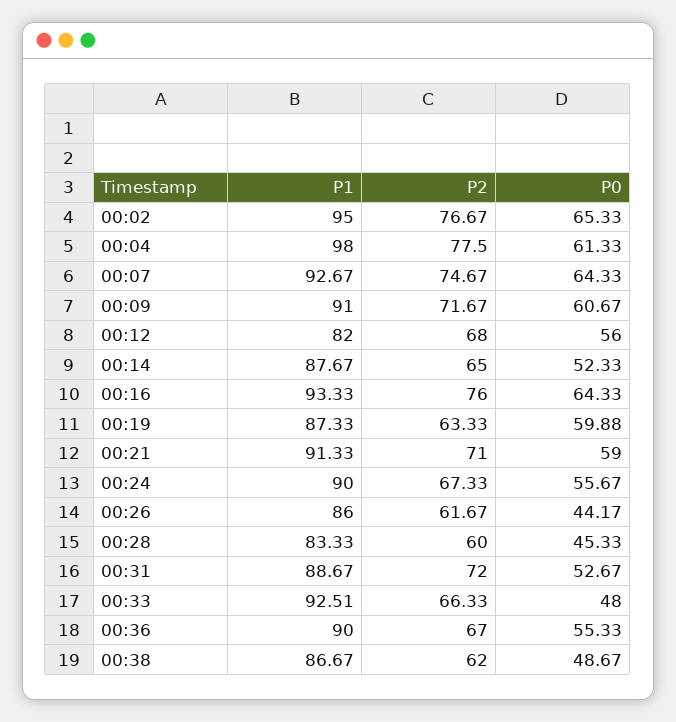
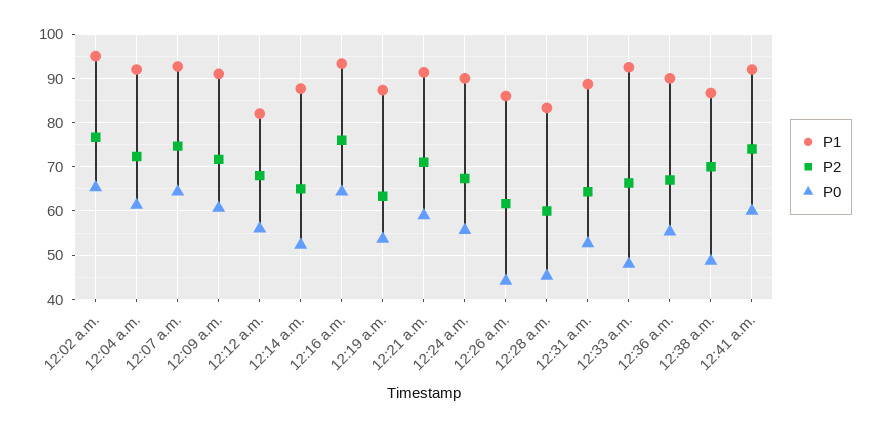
P1, 00:04: 98 -> 92
P2, 00:04: 77.5 -> 72
P0, 00:19: 59.88 -> 54
P2, 00:31: 72 -> 64
P2, 00:38: 62 -> 70
P1, 12:41 a.m.: none -> 92
P2, 12:41 a.m.: none -> 74
P0, 12:41 a.m.: none -> 60

